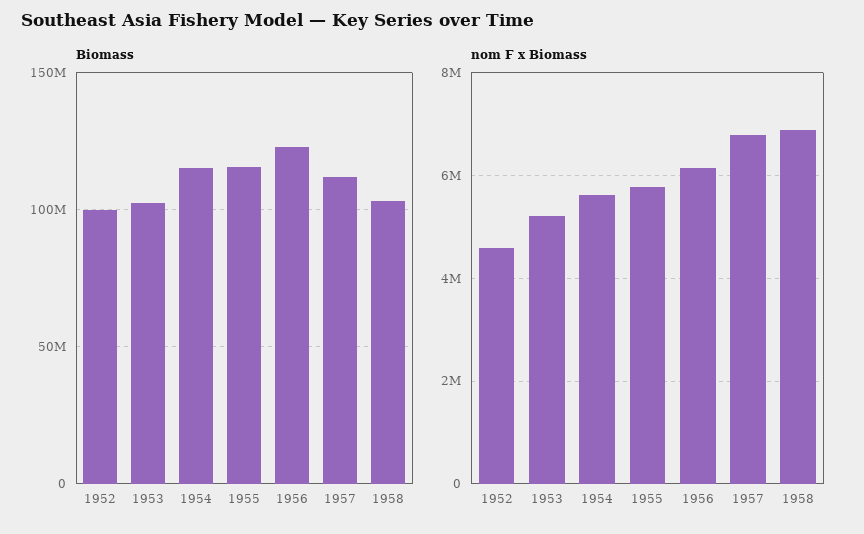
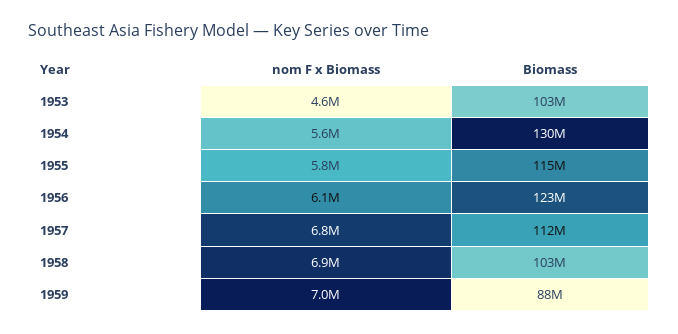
Biomass, 1952: 100000000 -> none
Biomass, 1954: 115000000 -> 130000000
nom F x Biomass, 1952: 4600000 -> none
nom F x Biomass, 1953: 5200000 -> 4600000
nom F x Biomass, 1959: none -> 7000000
Biomass, 1959: none -> 88000000

